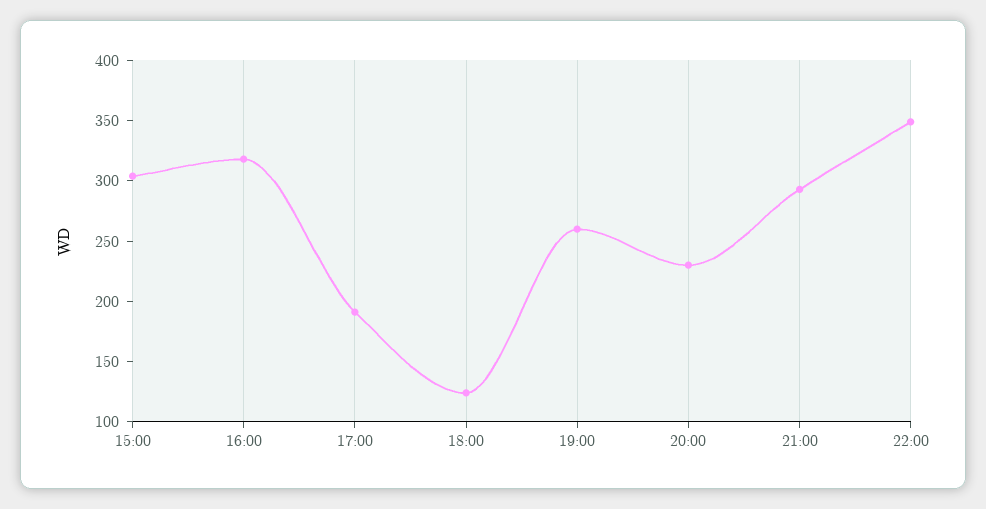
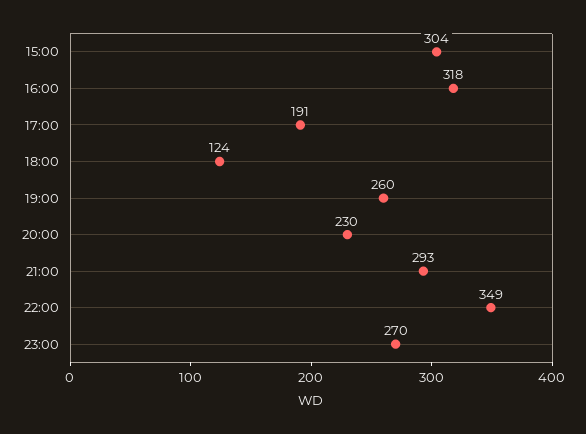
23:00: none -> 270

